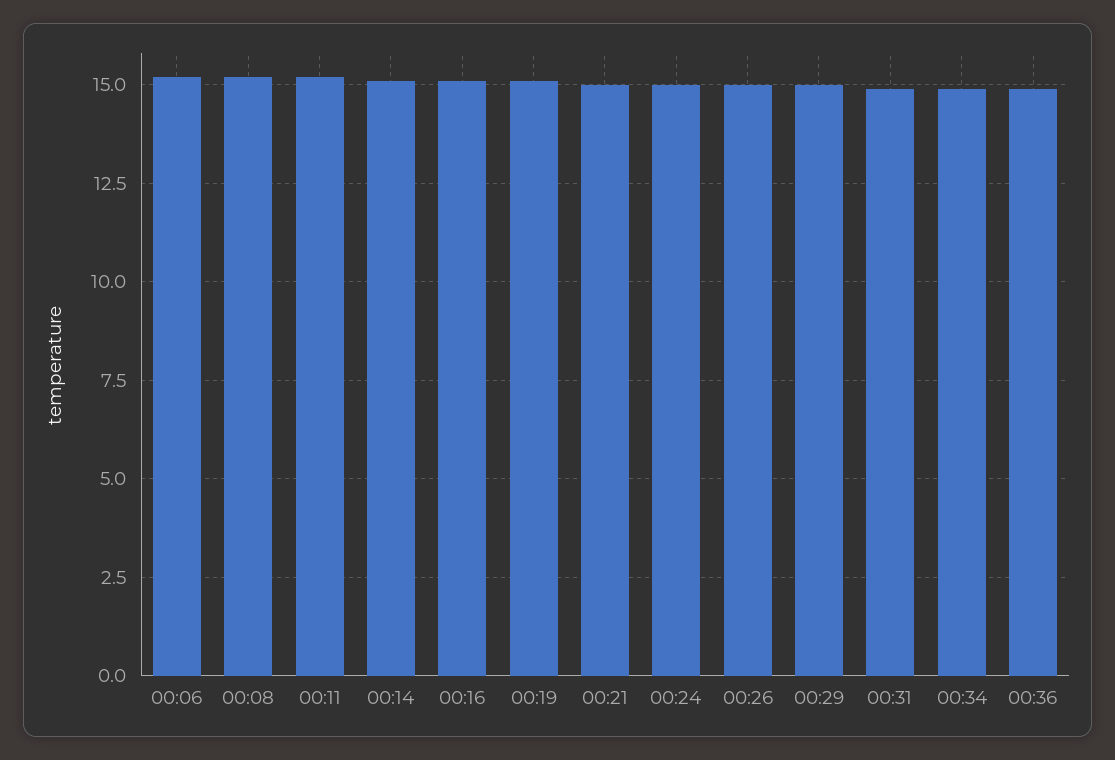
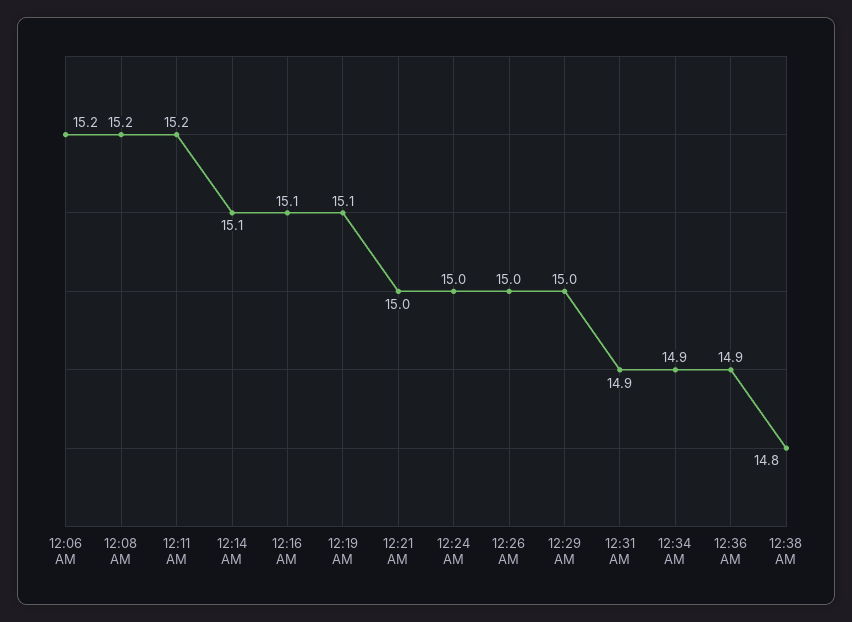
12:38 AM: none -> 14.8

